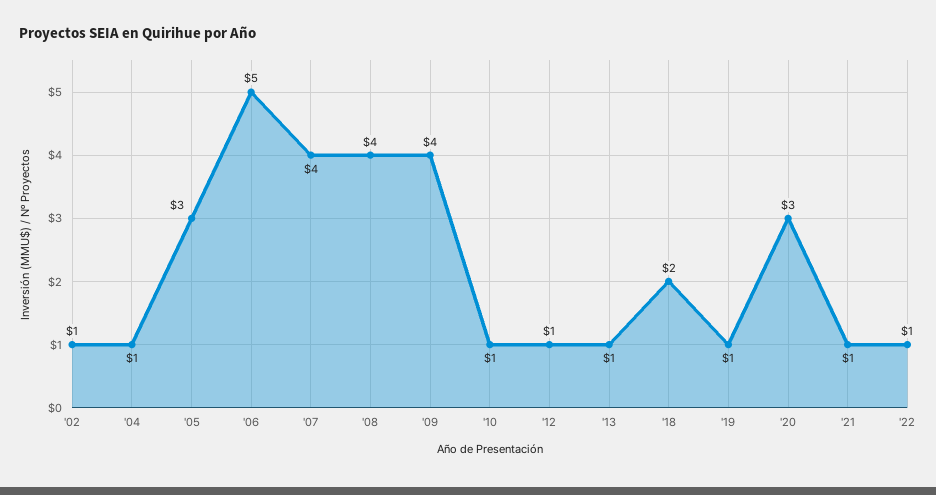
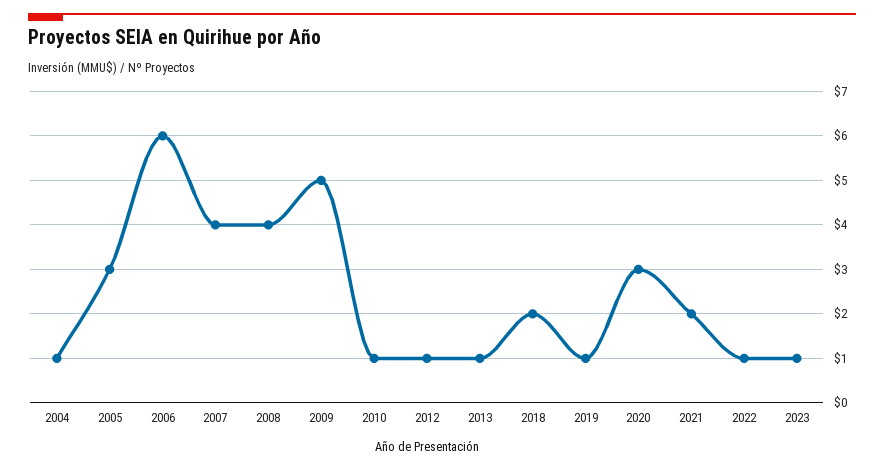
'02: 1 -> none
'06: 5 -> 6
'09: 4 -> 5
'21: 1 -> 2
2023: none -> 1

